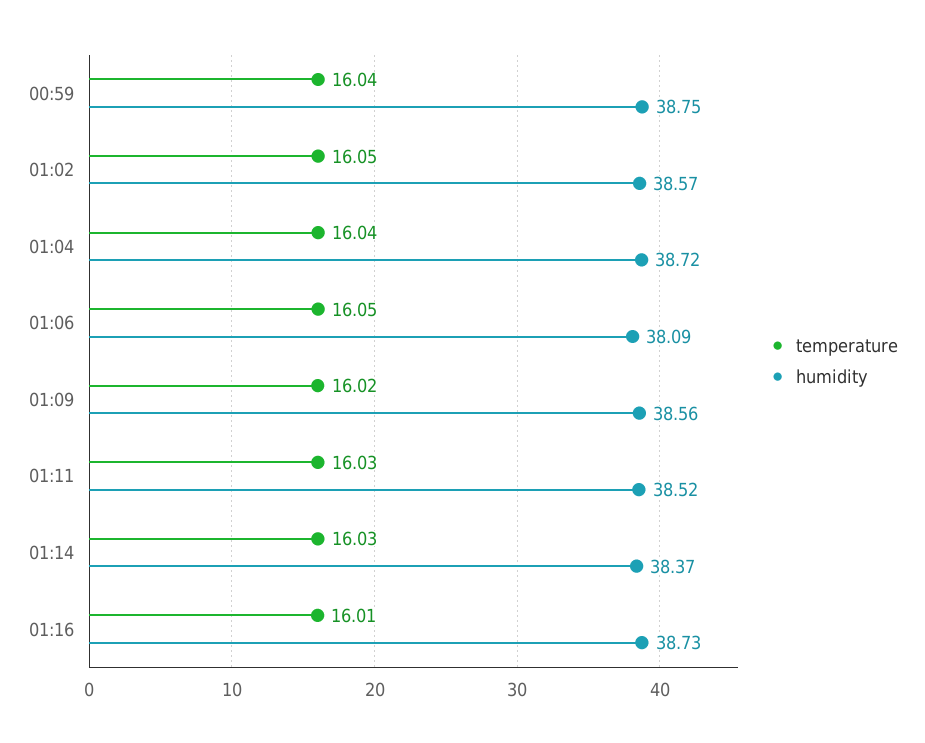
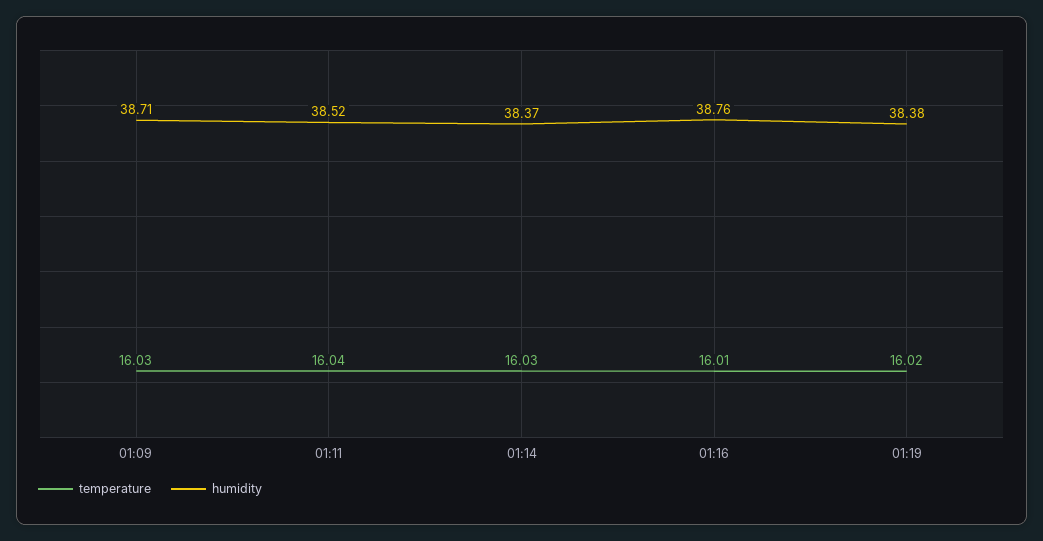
temperature, 00:59: 16.04 -> none
humidity, 00:59: 38.75 -> none
temperature, 01:02: 16.05 -> none
humidity, 01:02: 38.57 -> none
temperature, 01:04: 16.04 -> none
humidity, 01:04: 38.72 -> none
temperature, 01:06: 16.05 -> none
humidity, 01:06: 38.09 -> none
temperature, 01:09: 16.02 -> 16.03
humidity, 01:09: 38.56 -> 38.71
temperature, 01:11: 16.03 -> 16.04
humidity, 01:16: 38.73 -> 38.76
temperature, 01:19: none -> 16.02
humidity, 01:19: none -> 38.38

